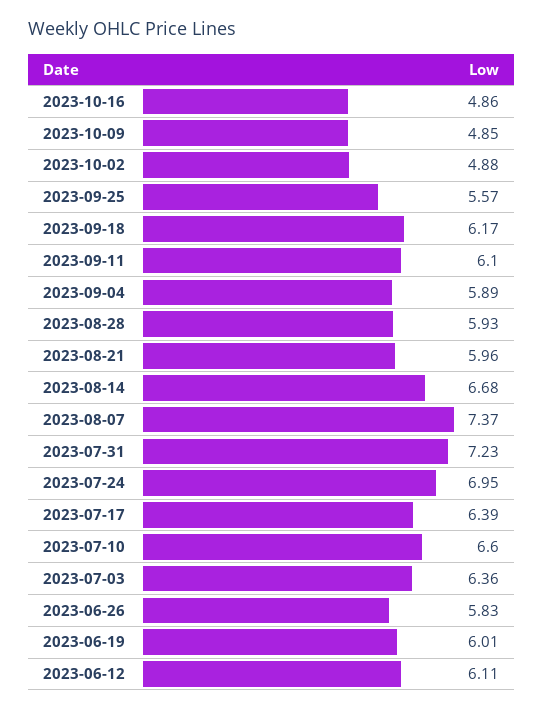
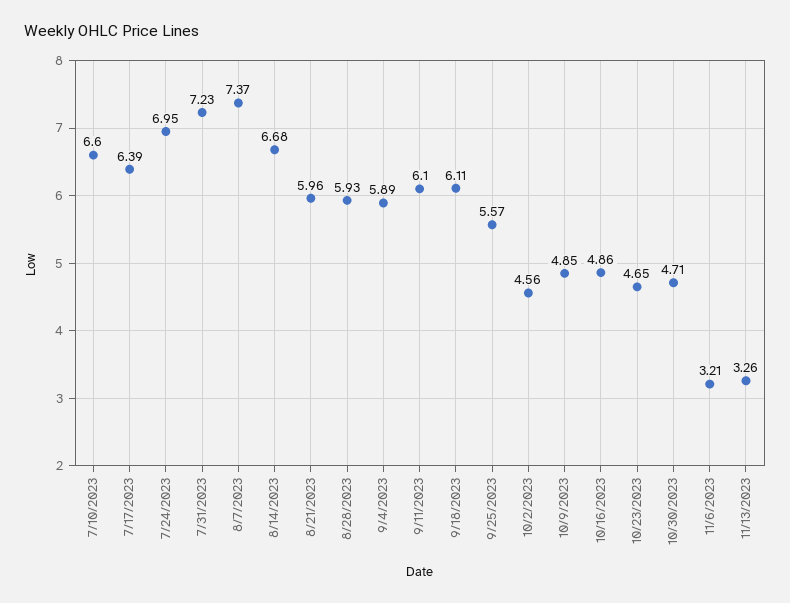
2023-10-02: 4.88 -> 4.56
2023-09-18: 6.17 -> 6.11
2023-07-03: 6.36 -> none
2023-06-26: 5.83 -> none
2023-06-19: 6.01 -> none
2023-06-12: 6.11 -> none
10/23/2023: none -> 4.65
10/30/2023: none -> 4.71
11/6/2023: none -> 3.21
11/13/2023: none -> 3.26

